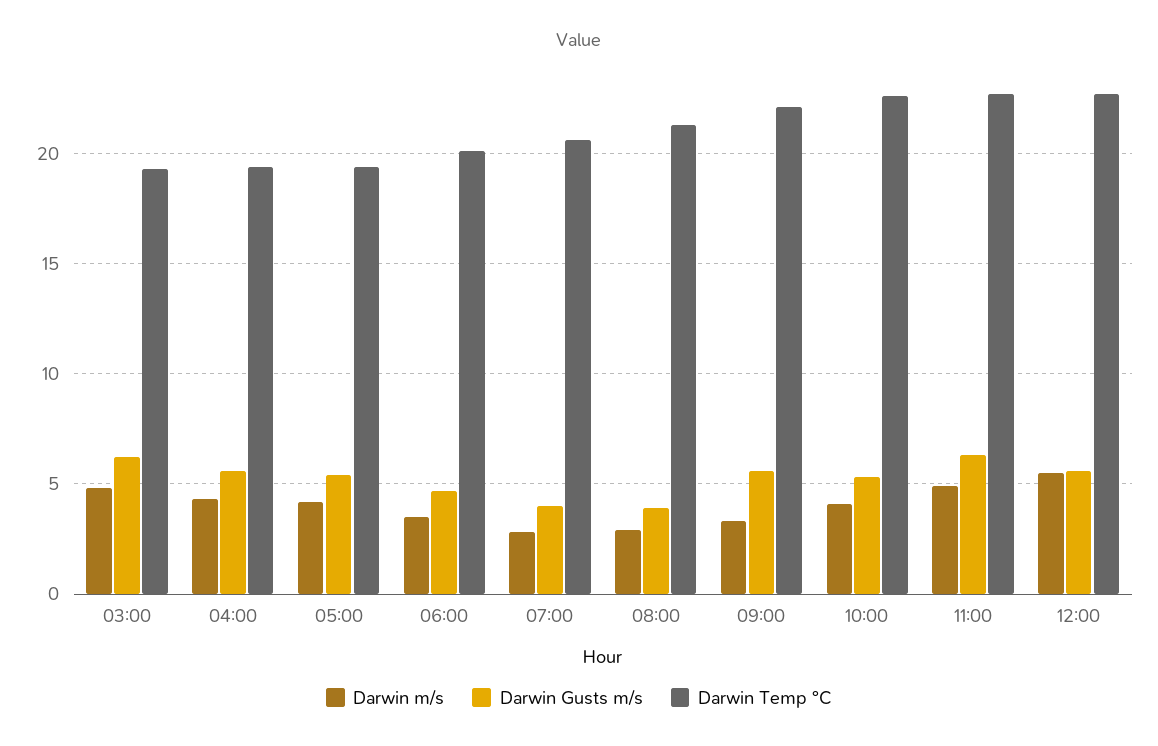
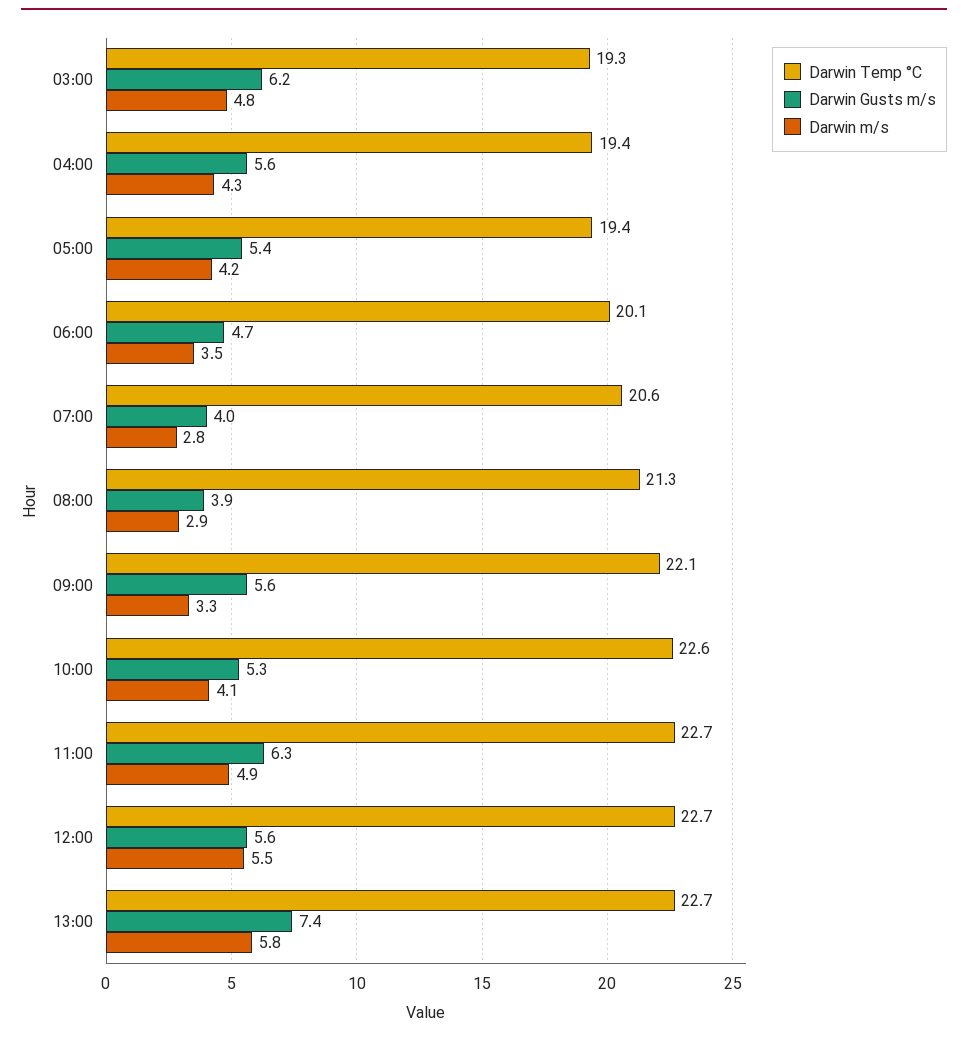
Darwin Temp °C, 13:00: none -> 22.7
Darwin Gusts m/s, 13:00: none -> 7.4
Darwin m/s, 13:00: none -> 5.8

